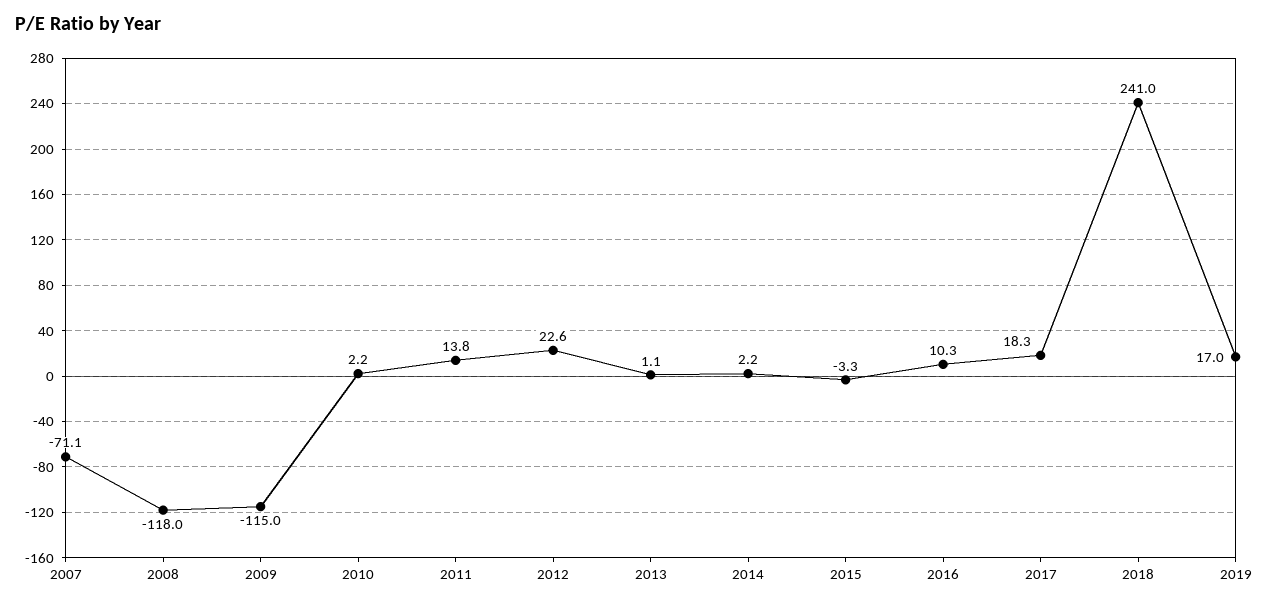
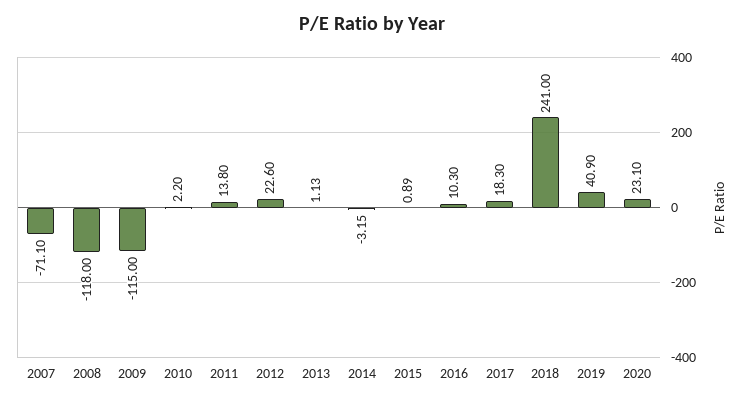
2014: 2.2 -> -3.15
2015: -3.3 -> 0.89
2019: 17 -> 40.9
2020: none -> 23.1

